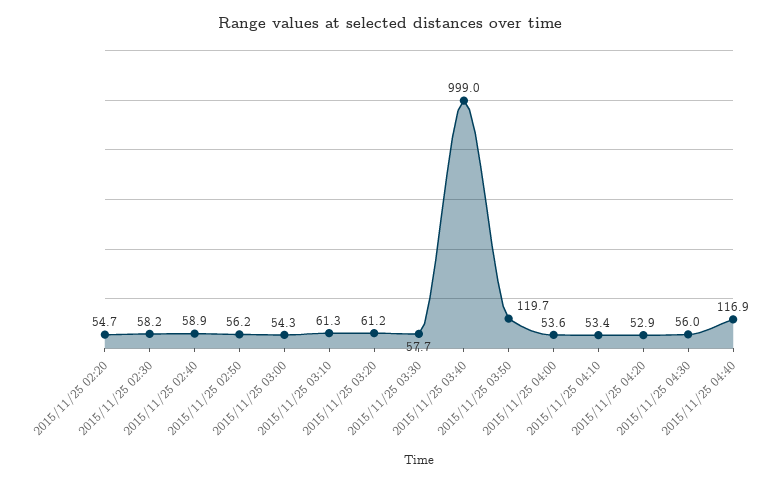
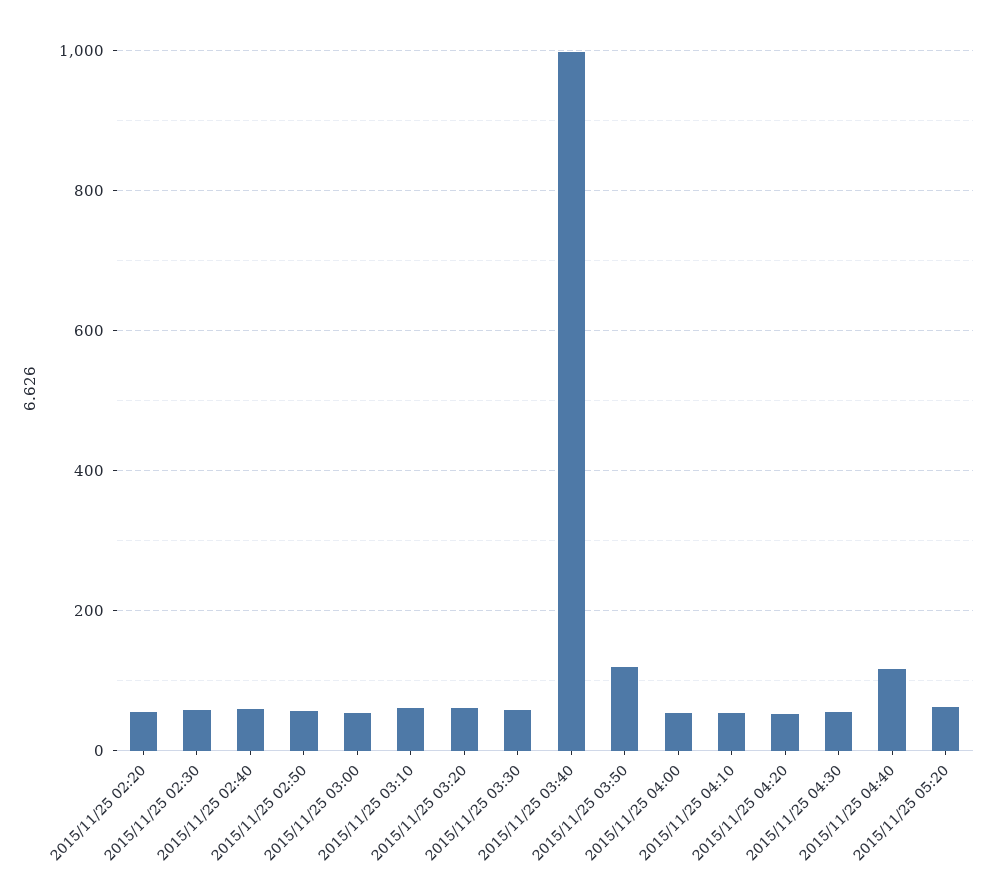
2015/11/25 05:20: none -> 60

